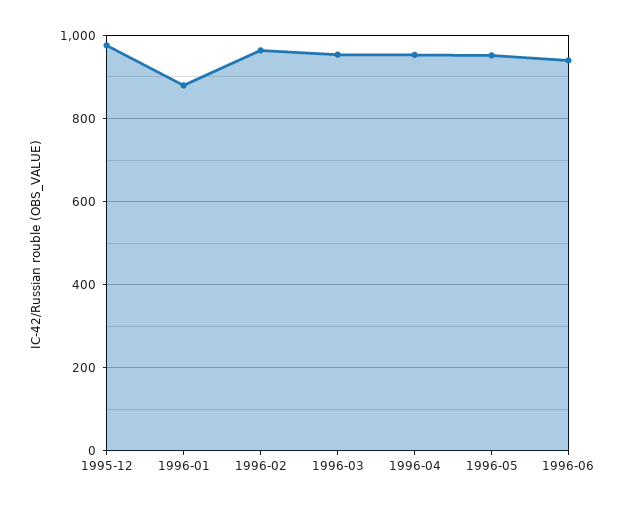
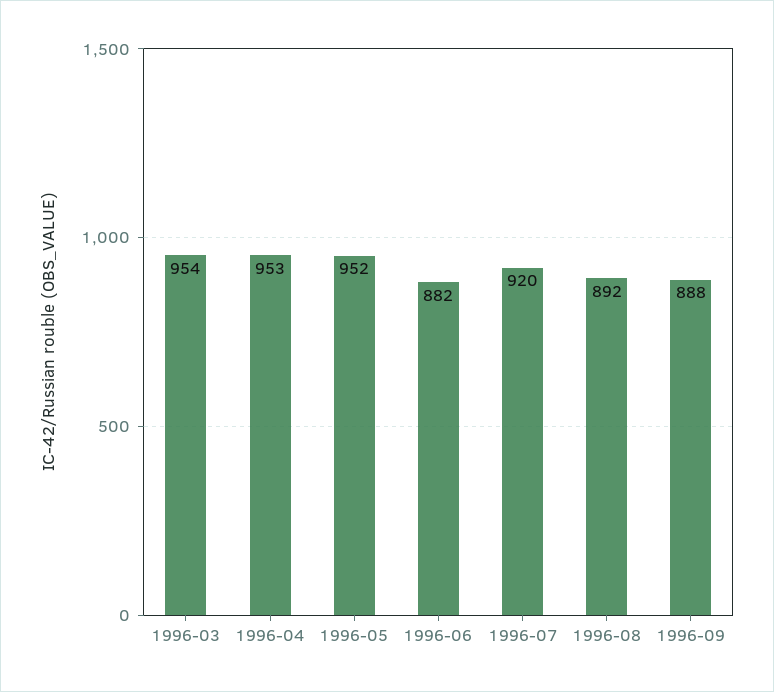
1995-12: 980 -> none
1996-01: 880 -> none
1996-02: 960 -> none
1996-06: 940 -> 882
1996-07: none -> 920
1996-08: none -> 892
1996-09: none -> 888

